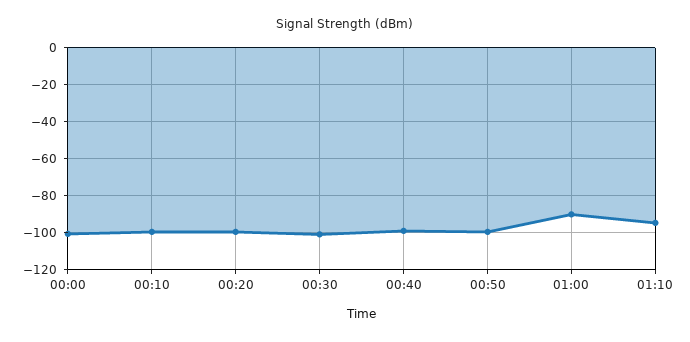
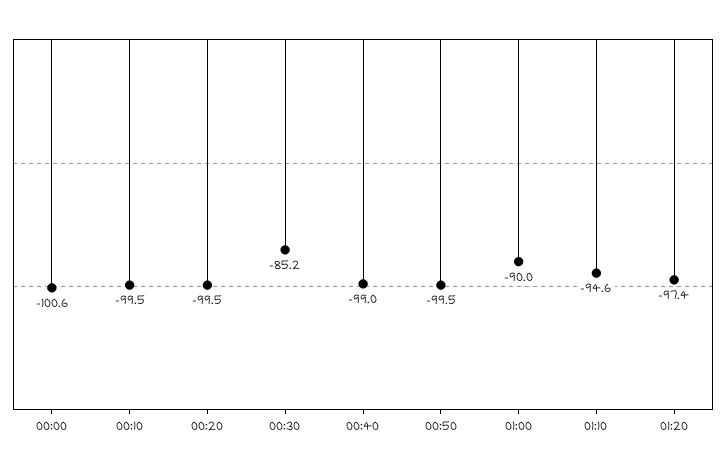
00:30: -100 -> -85.2
01:20: none -> -97.4

